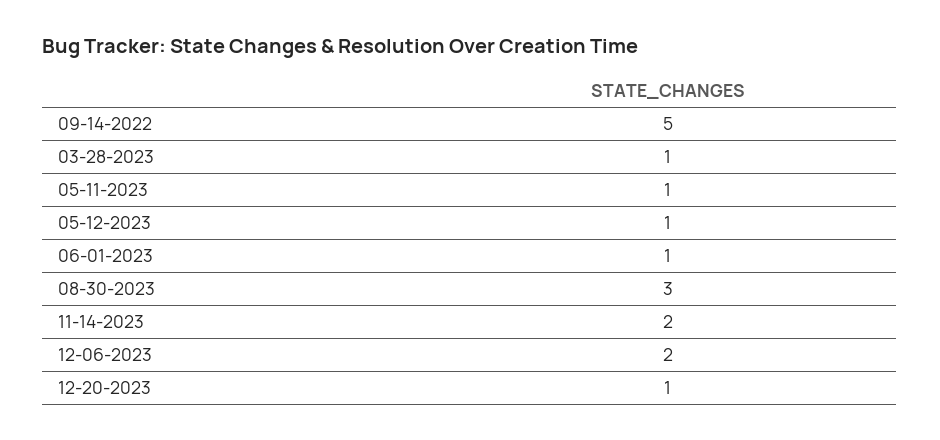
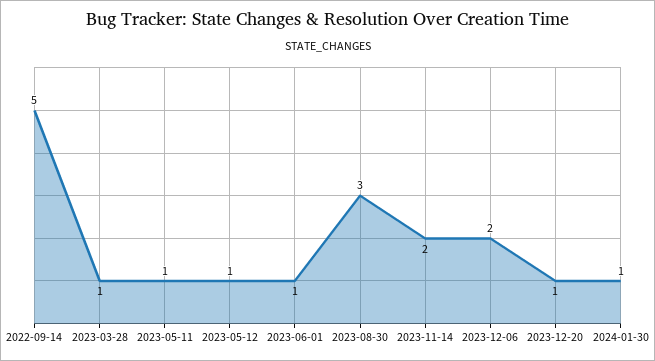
2024-01-30: none -> 1

